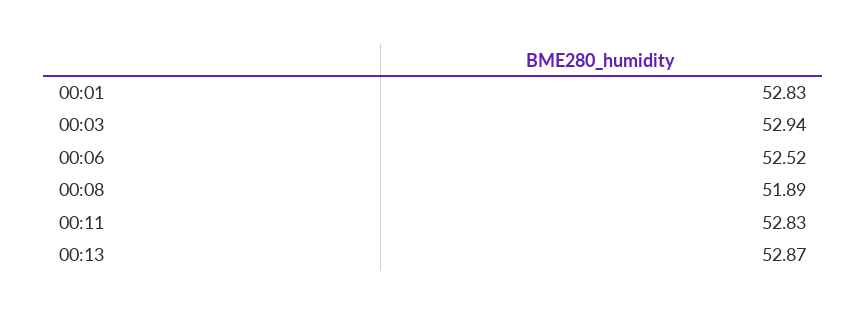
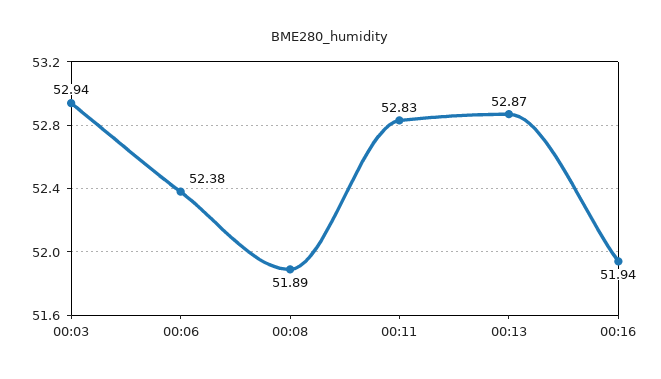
00:01: 52.83 -> none
00:06: 52.52 -> 52.38
00:16: none -> 51.94

